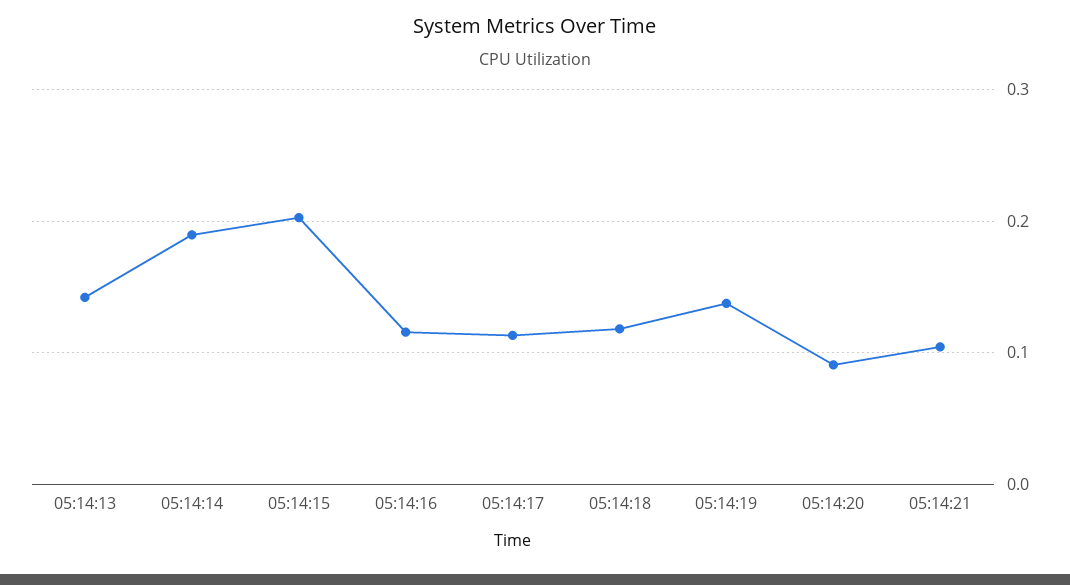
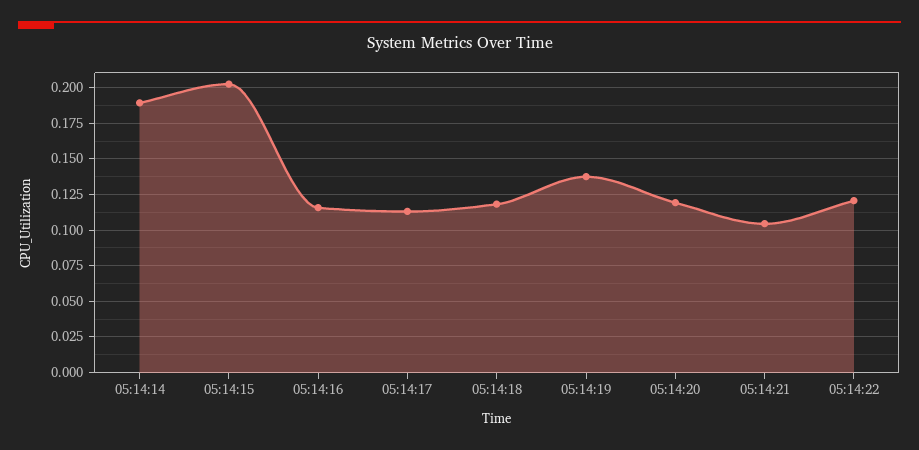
05:14:13: 0.14 -> none
05:14:20: 0.09 -> 0.12
05:14:22: none -> 0.12

